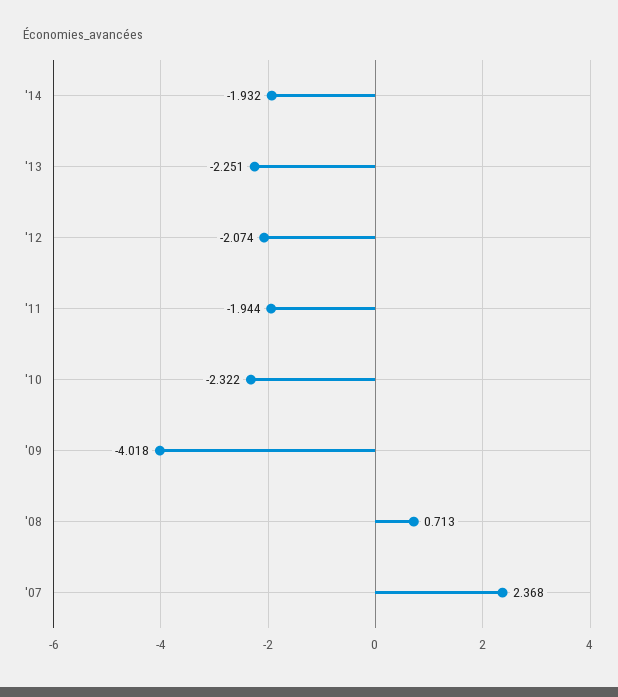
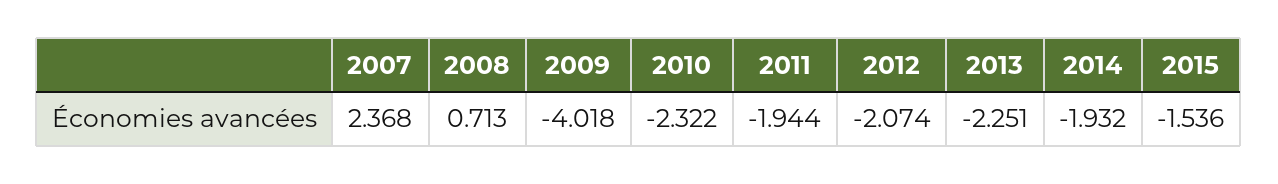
2015: none -> -1.536

